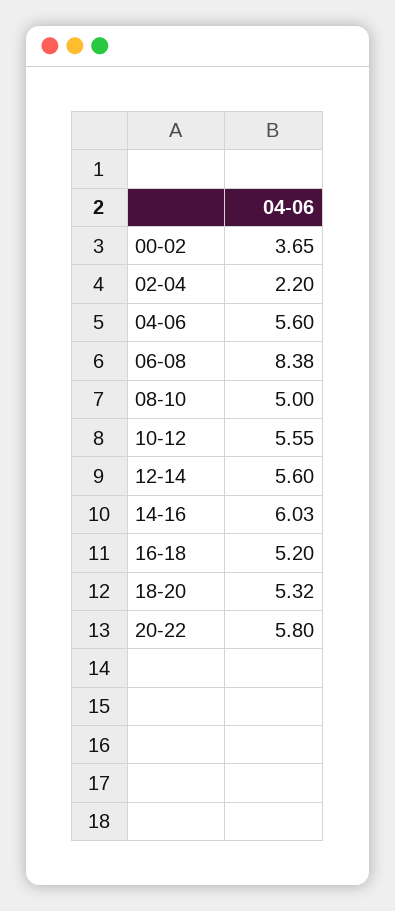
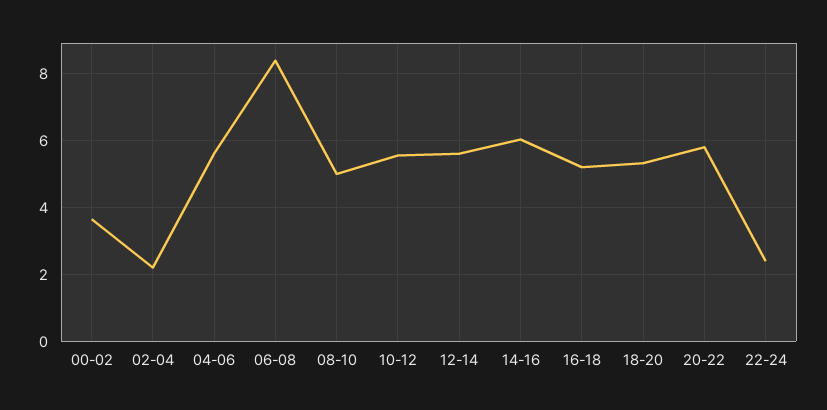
22-24: none -> 2.4

